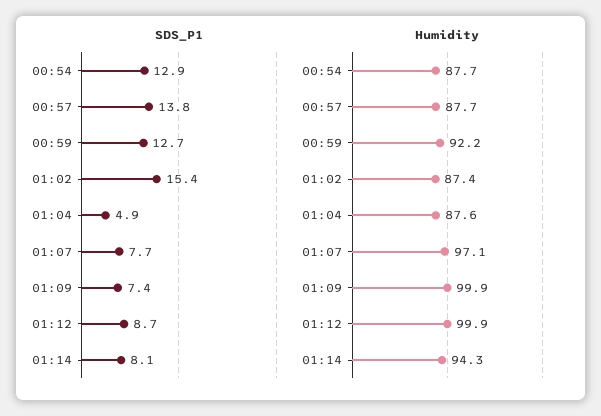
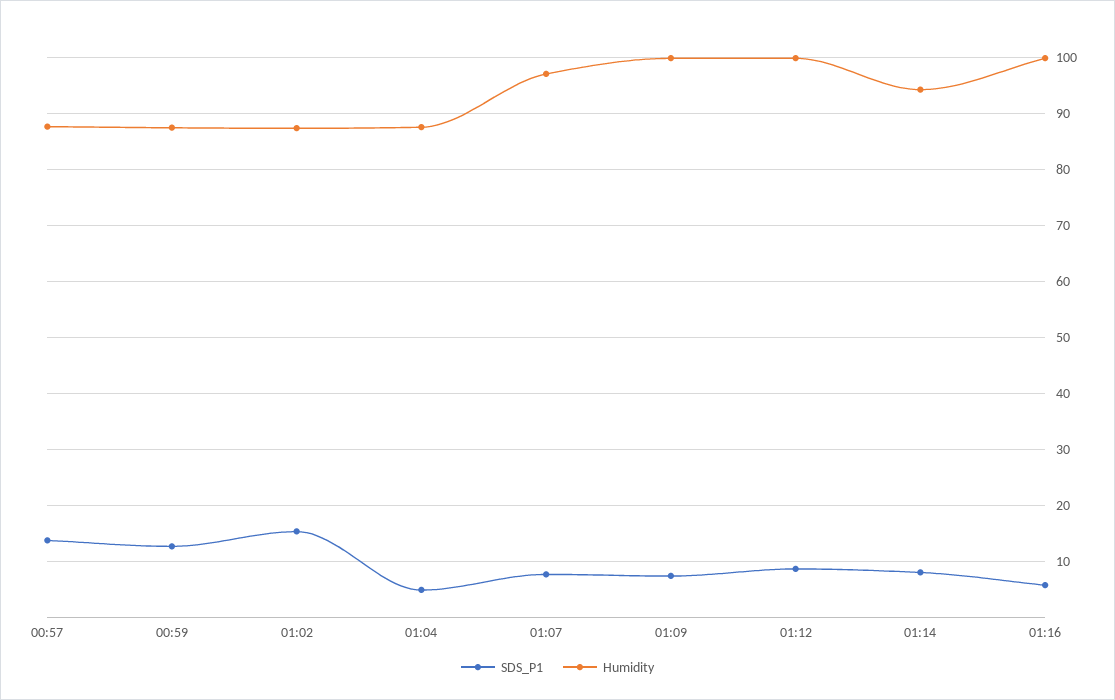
SDS_P1, 00:54: 12.9 -> none
Humidity, 00:54: 87.7 -> none
Humidity, 00:59: 92.2 -> 88
SDS_P1, 01:16: none -> 6
Humidity, 01:16: none -> 100

